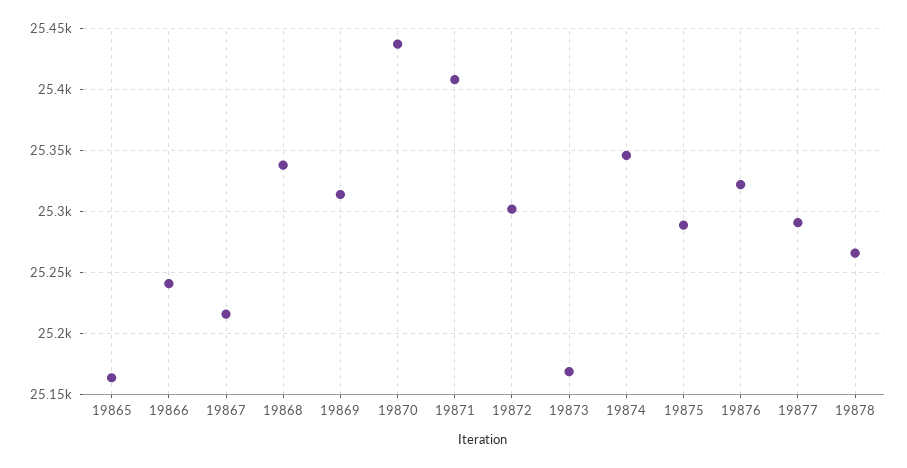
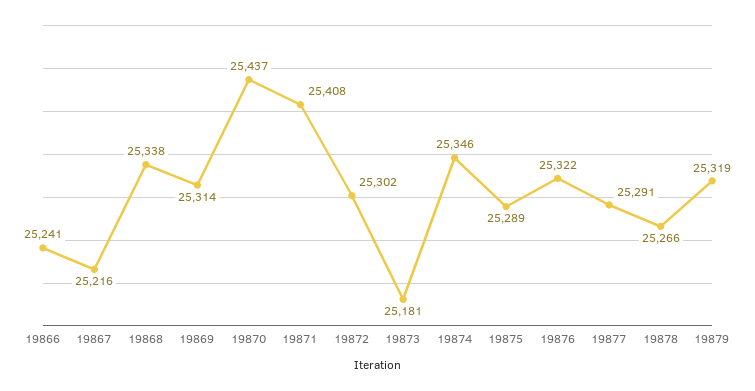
19865: 25165 -> none
19873: 25170 -> 25181
19879: none -> 25319

